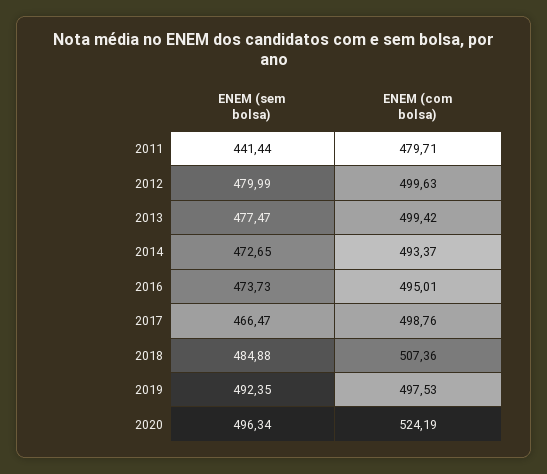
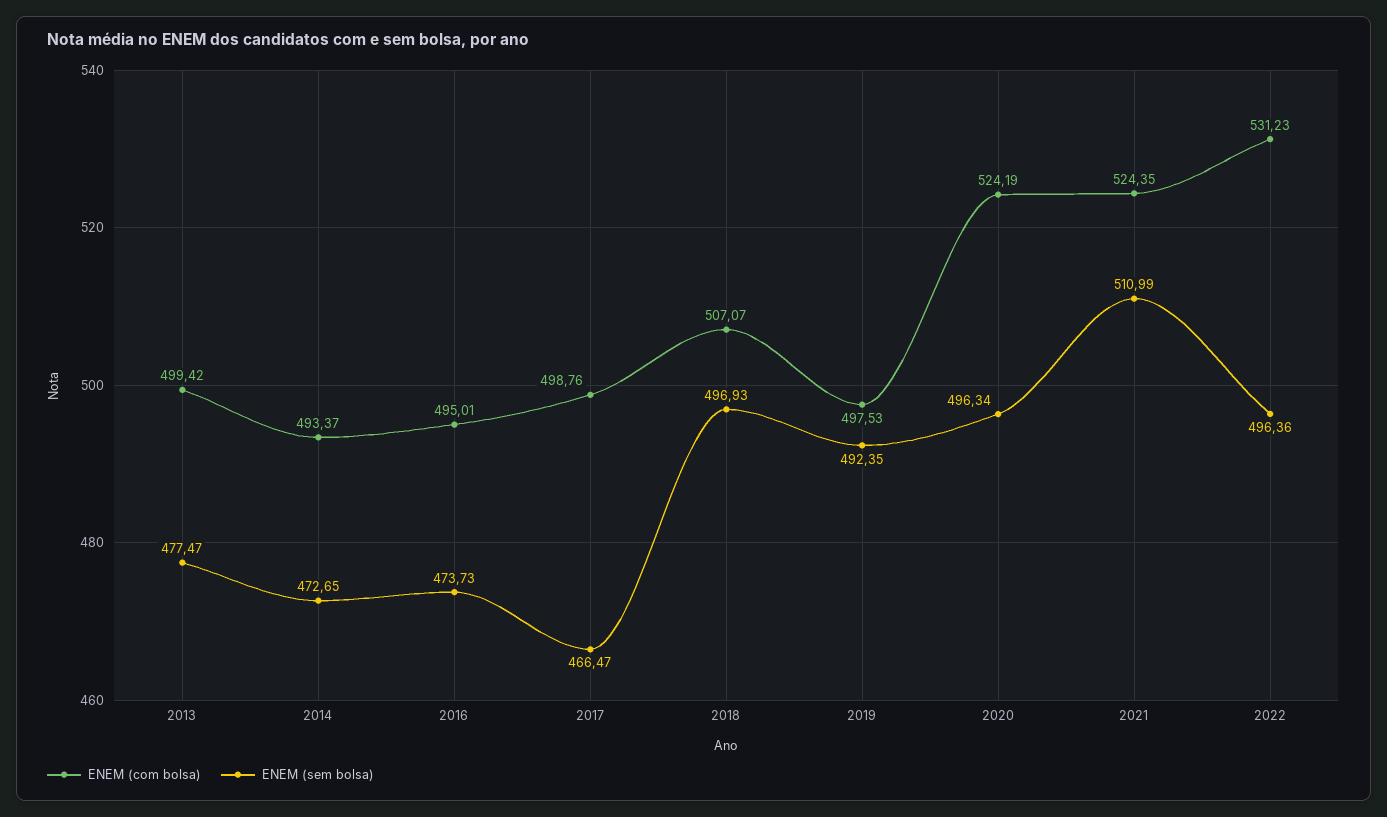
ENEM (sem bolsa), 2011: 441.44 -> none
ENEM (com bolsa), 2011: 479.71 -> none
ENEM (sem bolsa), 2012: 479.99 -> none
ENEM (com bolsa), 2012: 499.63 -> none
ENEM (sem bolsa), 2018: 484.88 -> 496.93
ENEM (com bolsa), 2018: 507.36 -> 507.07
ENEM (com bolsa), 2021: none -> 524.35
ENEM (sem bolsa), 2021: none -> 510.99
ENEM (com bolsa), 2022: none -> 531.23
ENEM (sem bolsa), 2022: none -> 496.36

